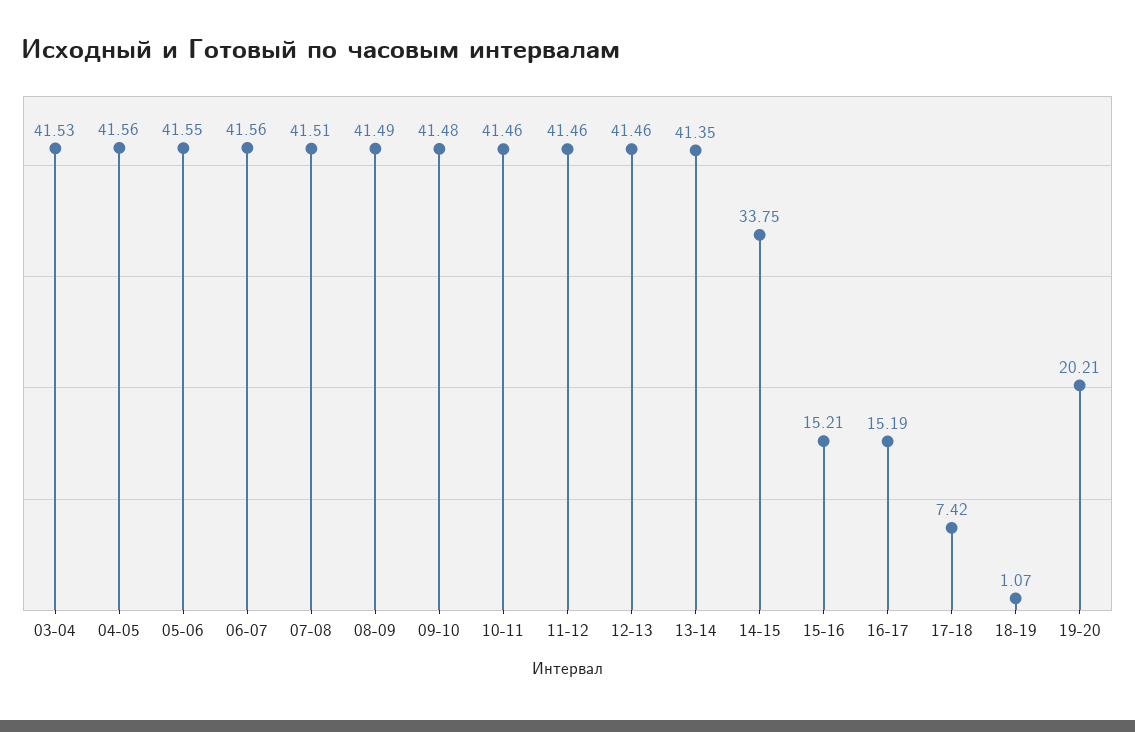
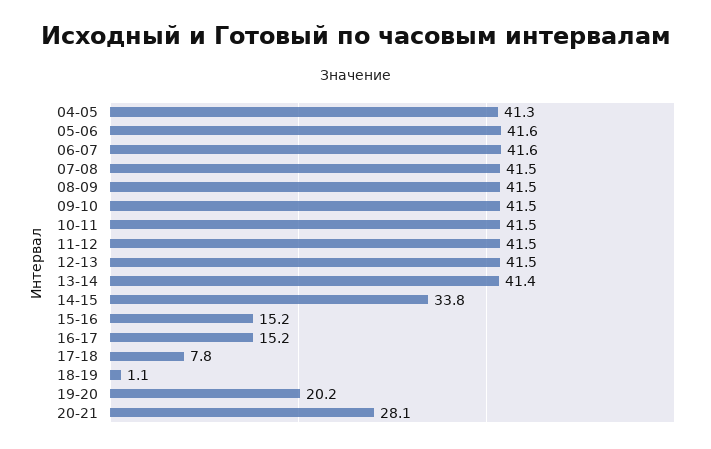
03-04: 41.53 -> none
04-05: 41.56 -> 41.3
17-18: 7.42 -> 7.8
20-21: none -> 28.1

